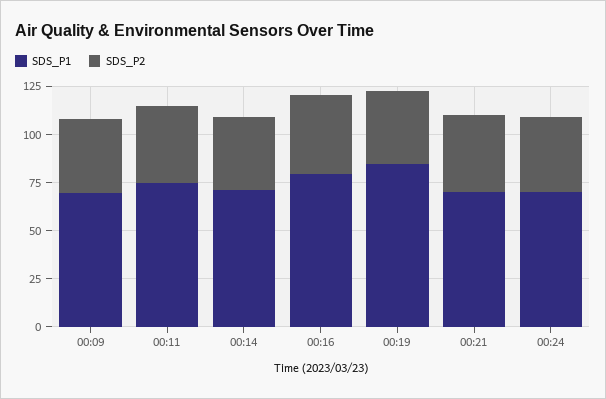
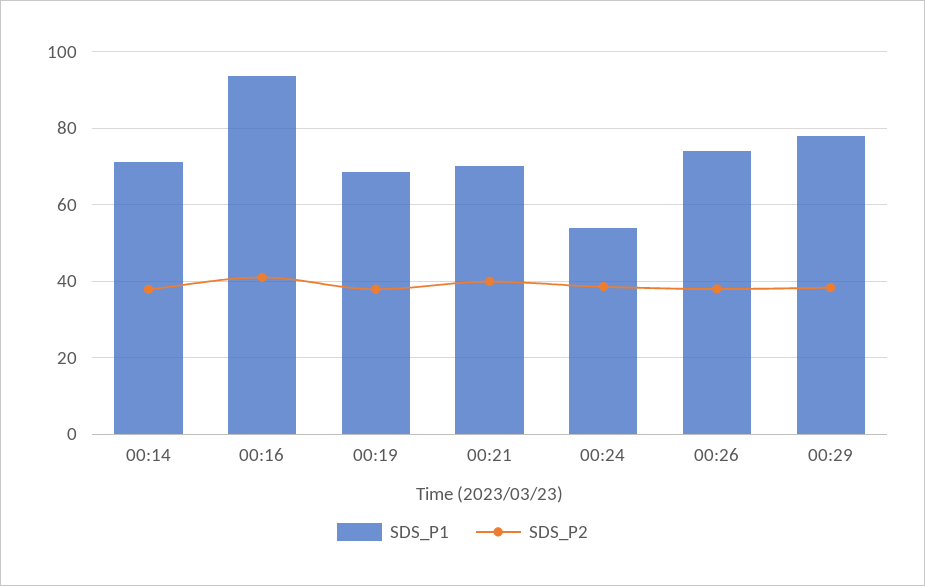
SDS_P1, 00:09: 70 -> none
SDS_P2, 00:09: 40 -> none
SDS_P1, 00:11: 75 -> none
SDS_P2, 00:11: 40 -> none
SDS_P1, 00:16: 80 -> 94
SDS_P1, 00:19: 85 -> 68
SDS_P1, 00:24: 70 -> 54
SDS_P1, 00:26: none -> 74
SDS_P2, 00:26: none -> 38
SDS_P1, 00:29: none -> 78
SDS_P2, 00:29: none -> 38

